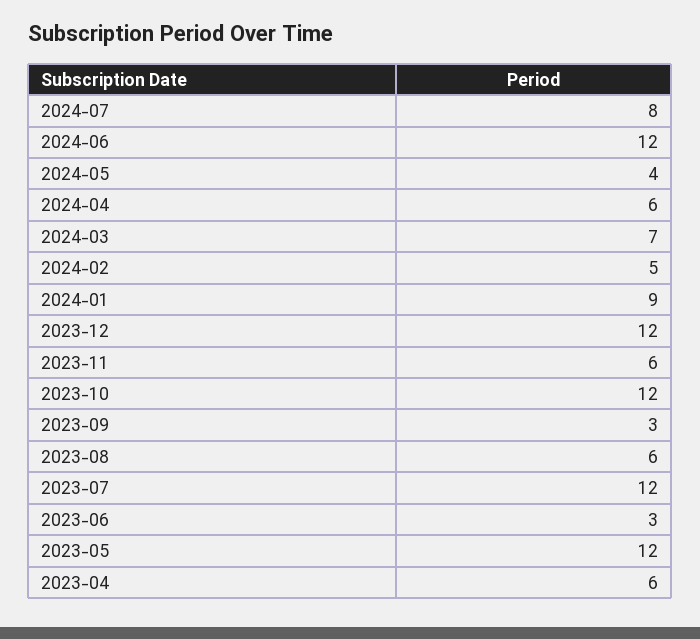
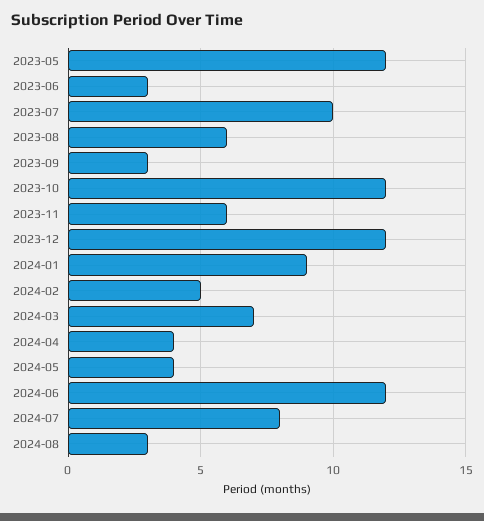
2024-04: 6 -> 4
2023-07: 12 -> 10
2023-04: 6 -> none
2024-08: none -> 3

